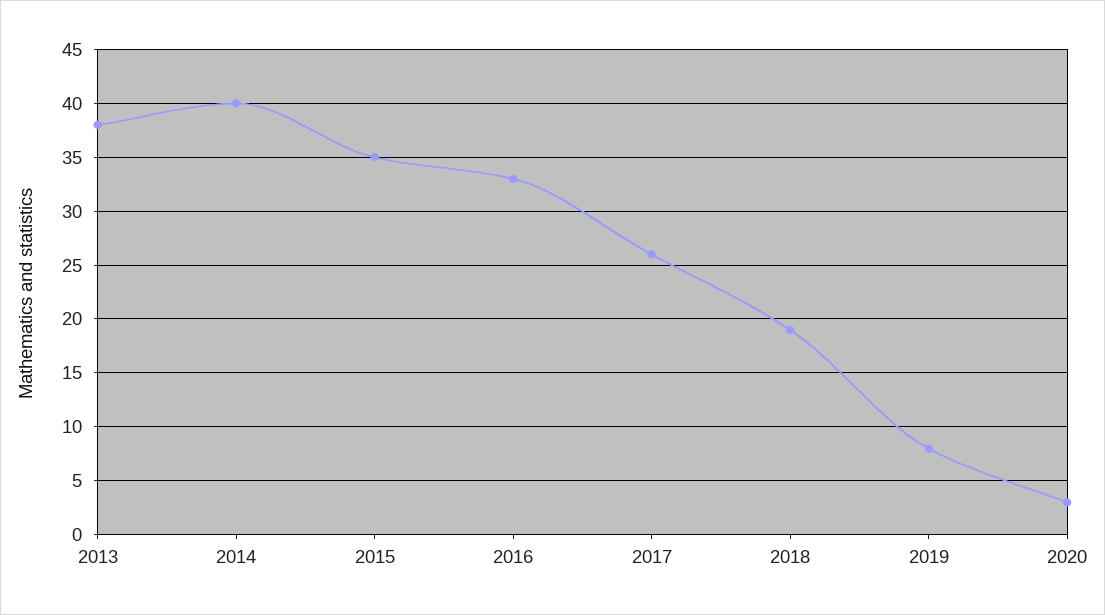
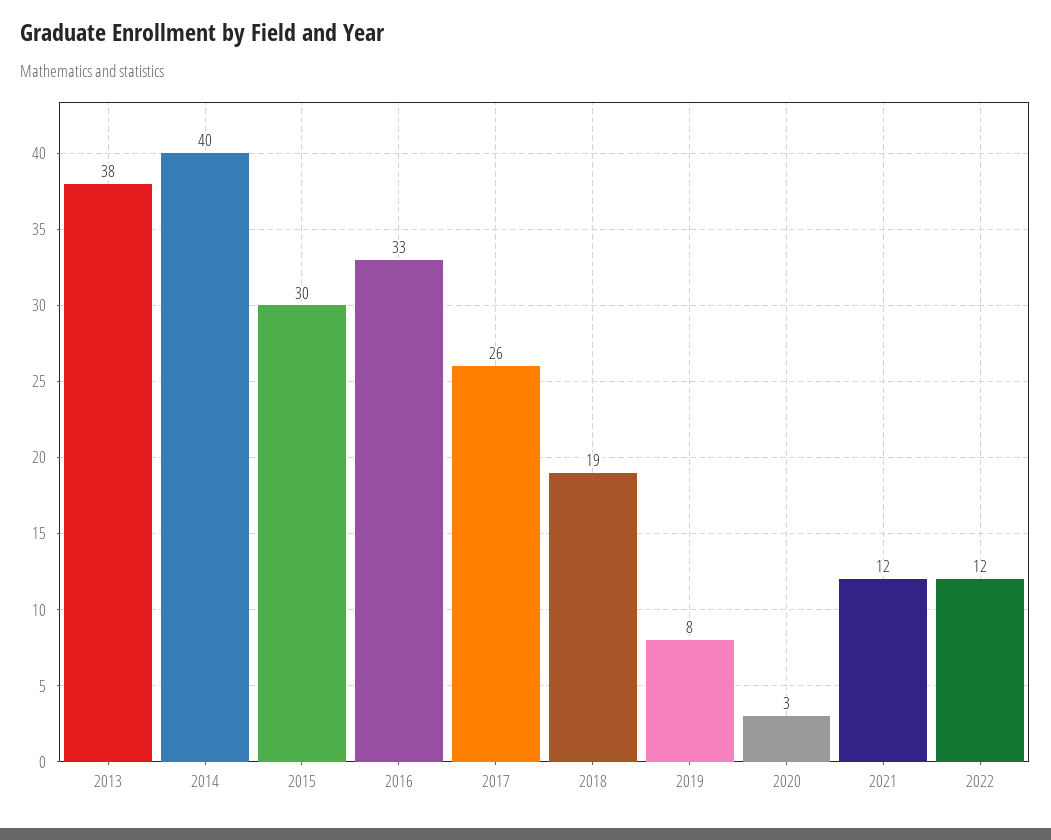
2015: 35 -> 30
2021: none -> 12
2022: none -> 12

